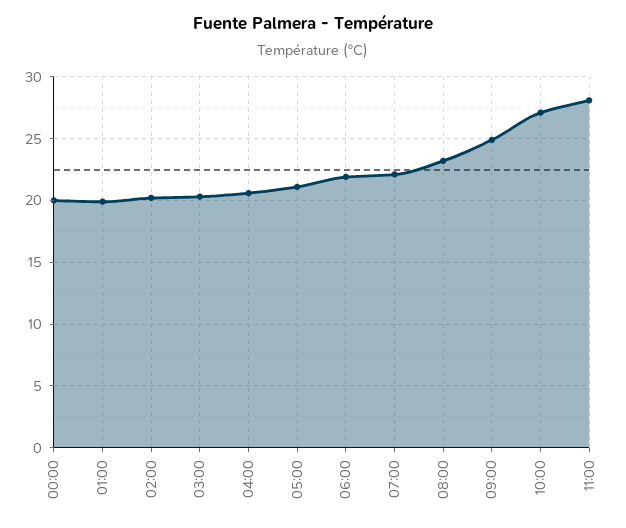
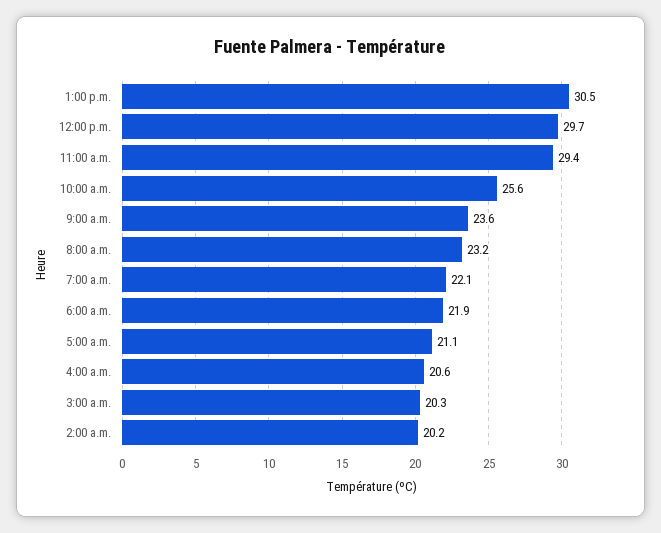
00:00: 20 -> none
01:00: 20 -> none
09:00: 25 -> 23.6
10:00: 27 -> 25.6
11:00: 28 -> 29.4
1:00 p.m.: none -> 30.5
12:00 p.m.: none -> 29.7

